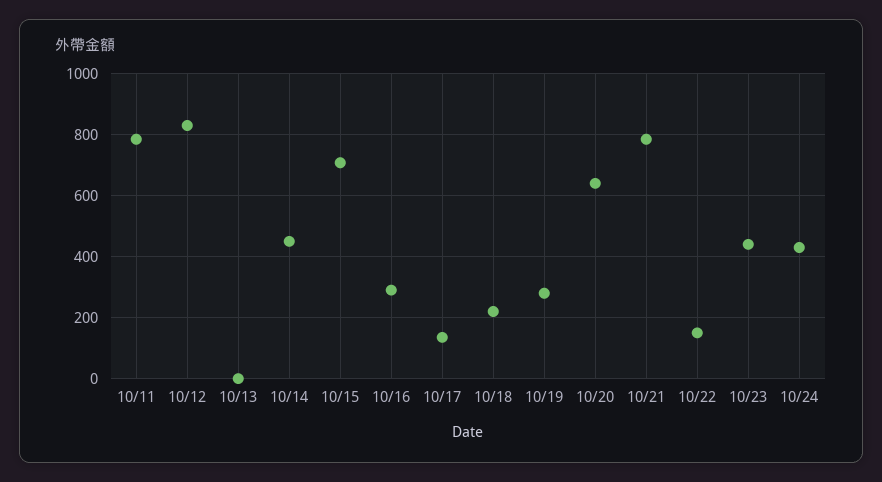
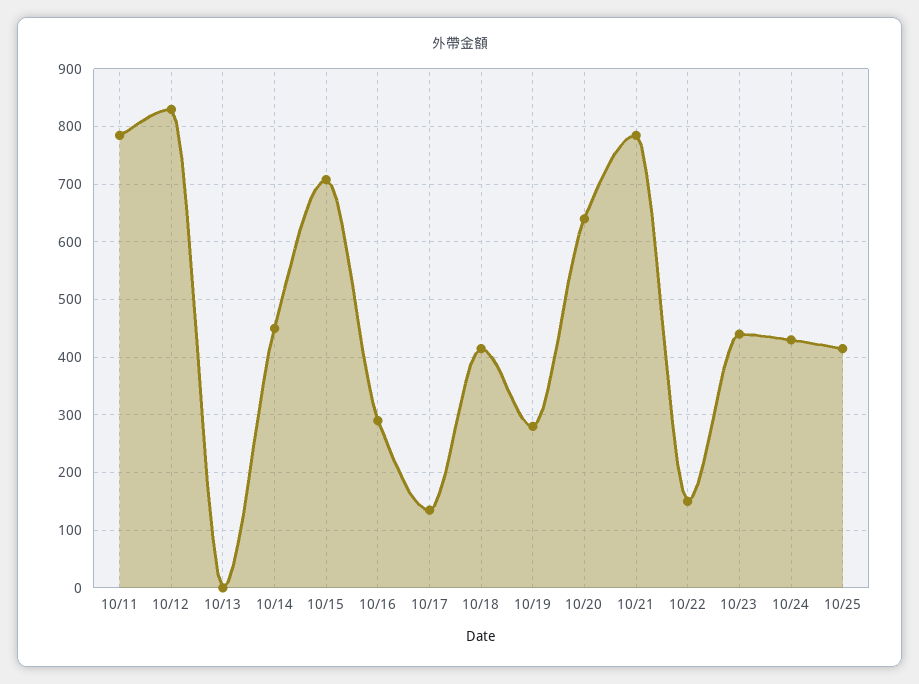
10/18: 220 -> 420
10/25: none -> 420

